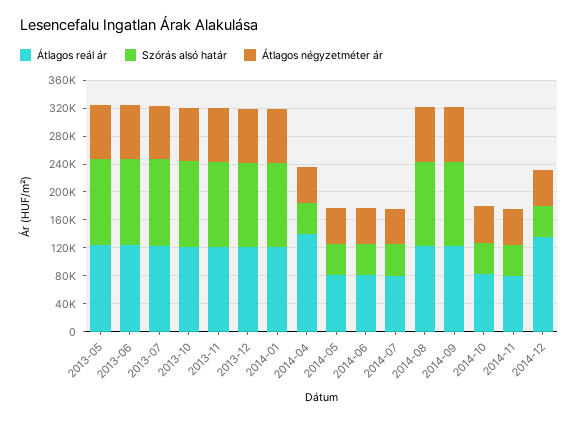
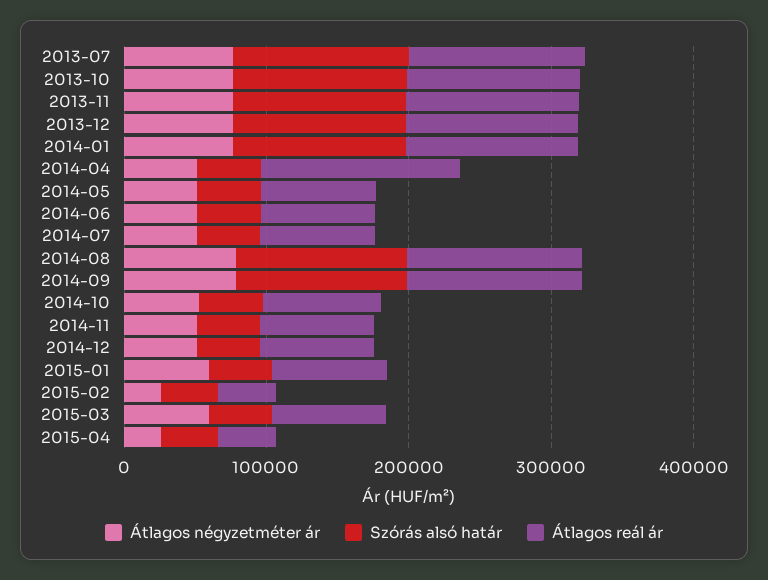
Átlagos reál ár, 2013-05: 120000 -> none
Szórás alsó határ, 2013-05: 120000 -> none
Átlagos négyzetméter ár, 2013-05: 80000 -> none
Átlagos reál ár, 2013-06: 120000 -> none
Szórás alsó határ, 2013-06: 120000 -> none
Átlagos négyzetméter ár, 2013-06: 80000 -> none
Átlagos reál ár, 2014-12: 140000 -> 80000
Átlagos négyzetméter ár, 2015-01: none -> 60000
Szórás alsó határ, 2015-01: none -> 40000
Átlagos reál ár, 2015-01: none -> 80000
Átlagos négyzetméter ár, 2015-02: none -> 20000
Szórás alsó határ, 2015-02: none -> 40000
Átlagos reál ár, 2015-02: none -> 40000
Átlagos négyzetméter ár, 2015-03: none -> 60000
Szórás alsó határ, 2015-03: none -> 40000
Átlagos reál ár, 2015-03: none -> 80000
Átlagos négyzetméter ár, 2015-04: none -> 20000
Szórás alsó határ, 2015-04: none -> 40000
Átlagos reál ár, 2015-04: none -> 40000

